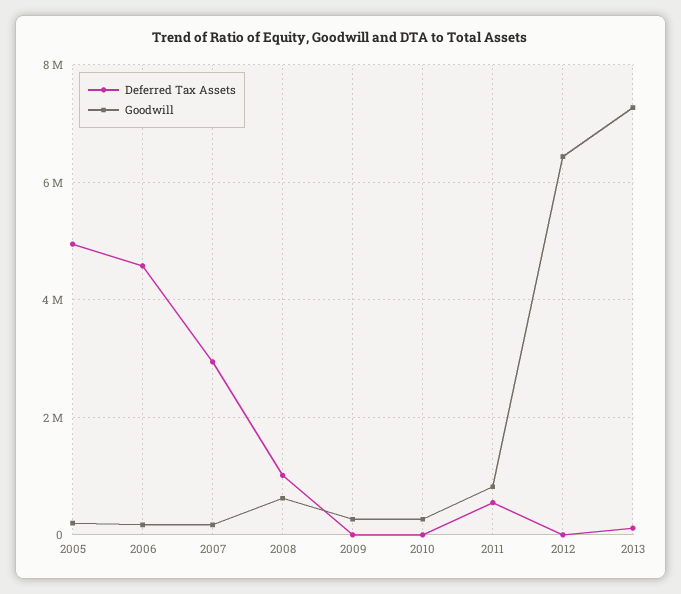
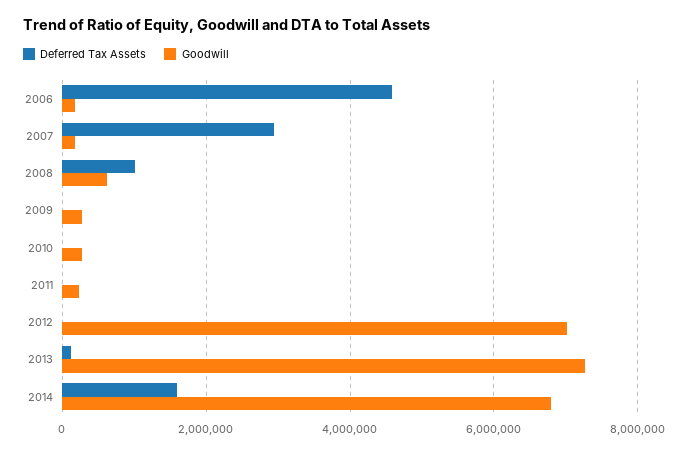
Deferred Tax Assets, 2005: 5000000 -> none
Goodwill, 2005: 200000 -> none
Deferred Tax Assets, 2011: 600000 -> 0
Goodwill, 2011: 800000 -> 200000
Goodwill, 2012: 6400000 -> 7000000
Deferred Tax Assets, 2014: none -> 1600000
Goodwill, 2014: none -> 6800000

